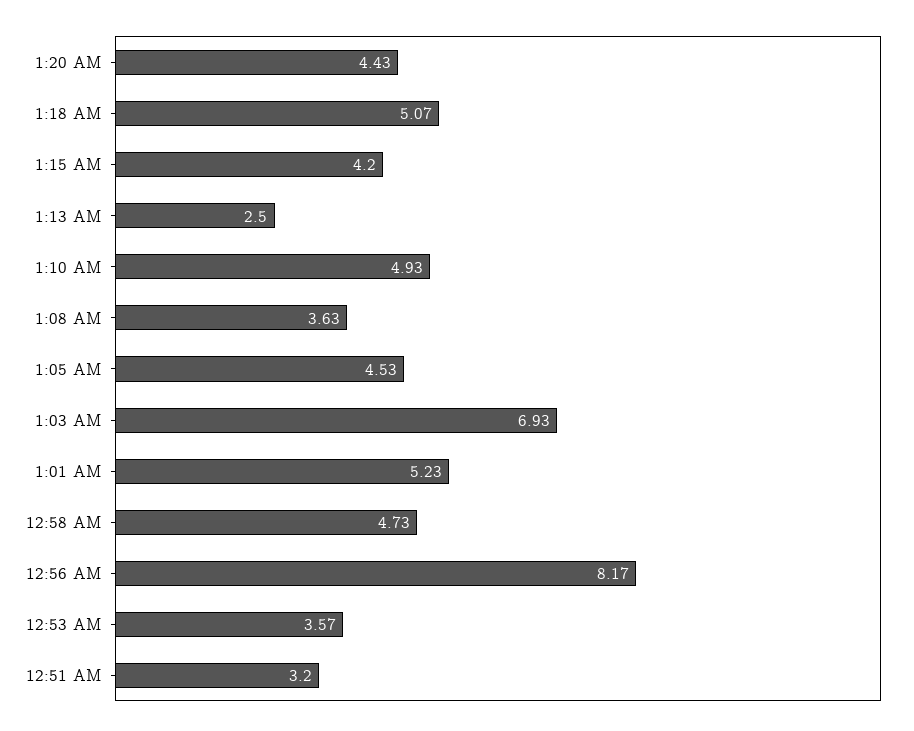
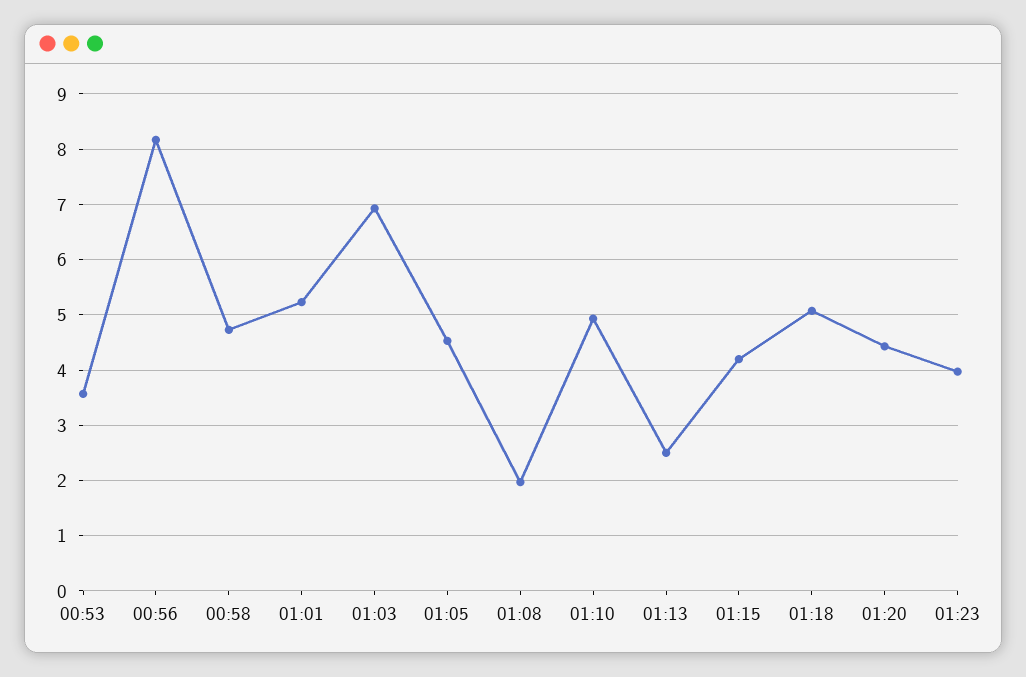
1:08 AM: 3.63 -> 2
12:51 AM: 3.2 -> none
01:23: none -> 4

